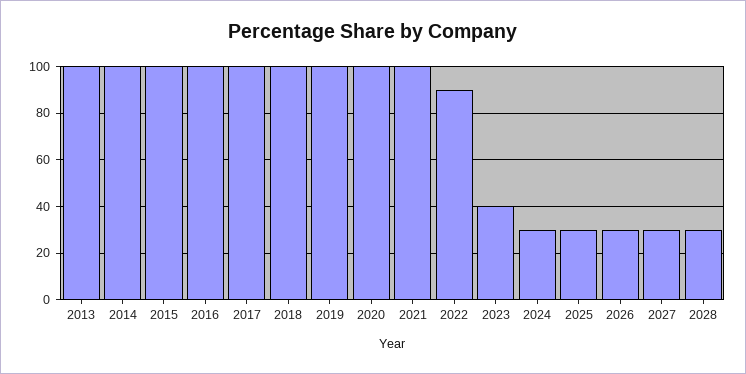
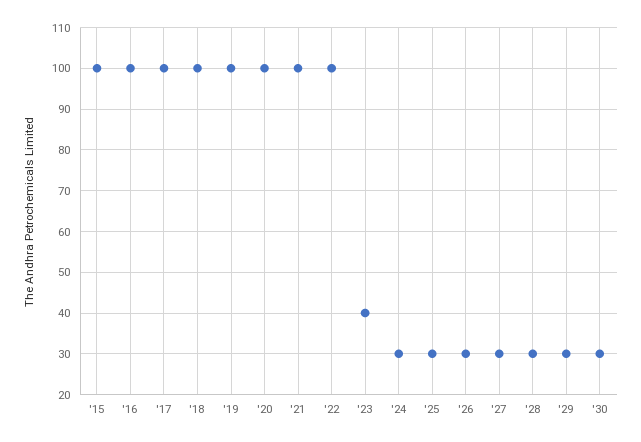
2013: 100 -> none
2014: 100 -> none
2022: 90 -> 100
'29: none -> 30
'30: none -> 30

